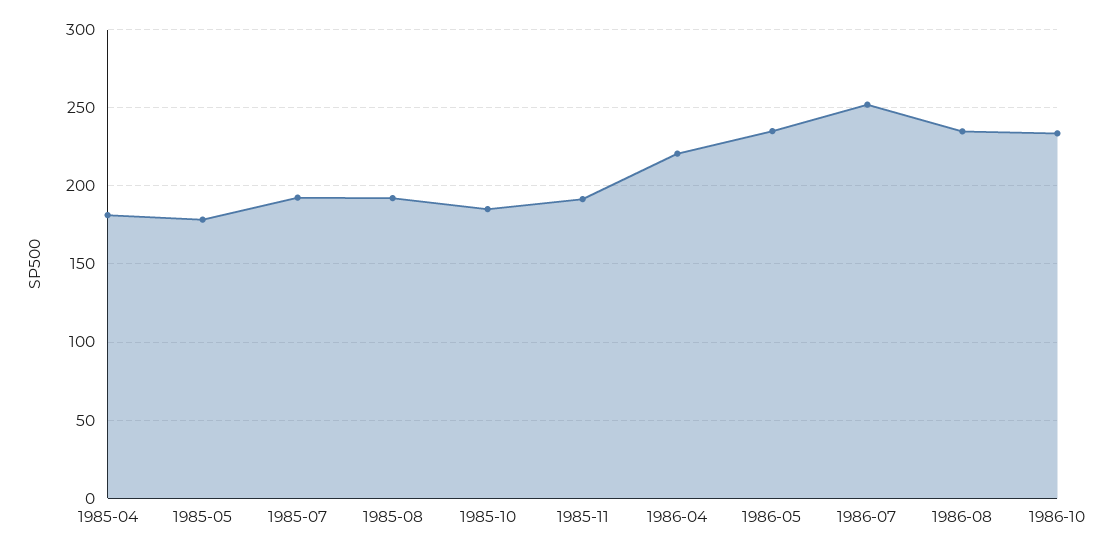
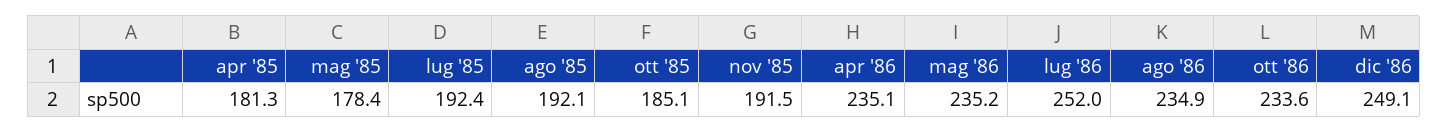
1986-04: 220 -> 235.1
dic '86: none -> 249.1

